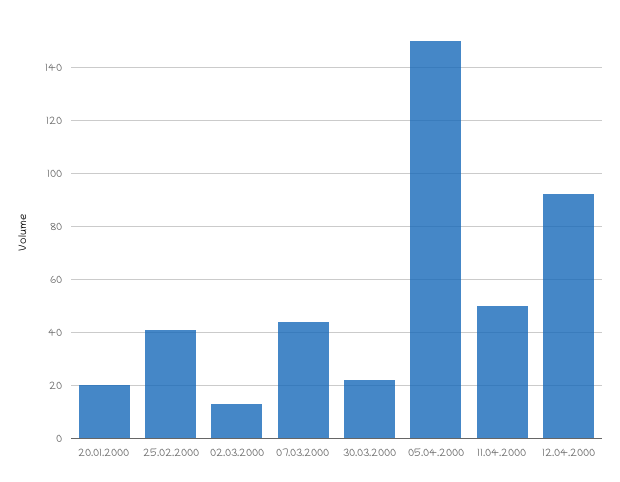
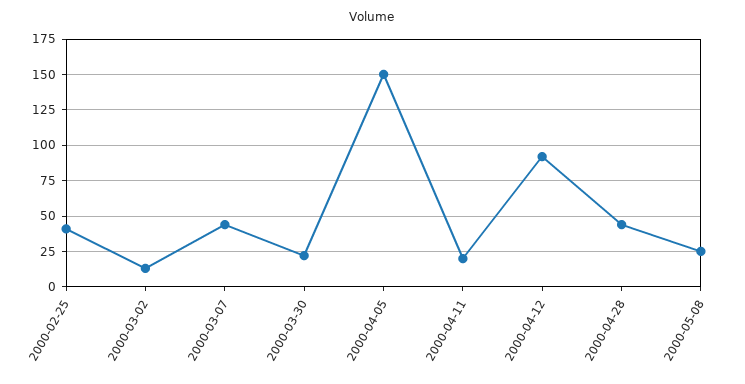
20.01.2000: 20 -> none
11.04.2000: 50 -> 20
2000-04-28: none -> 45
2000-05-08: none -> 25

